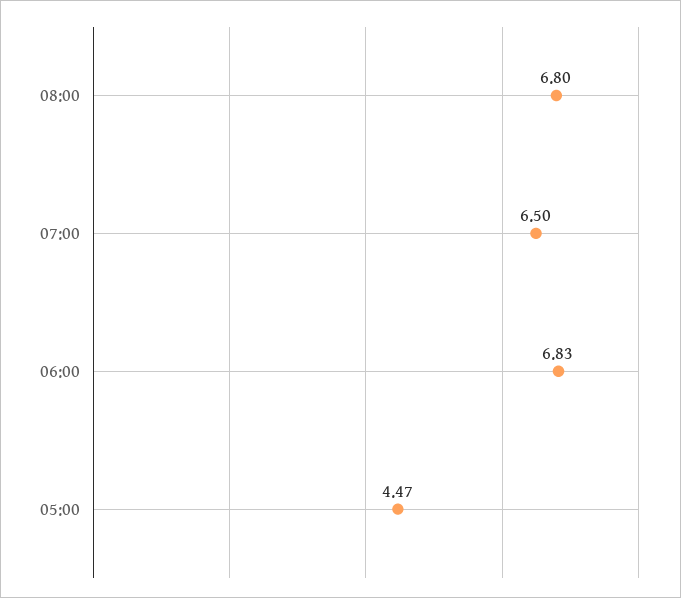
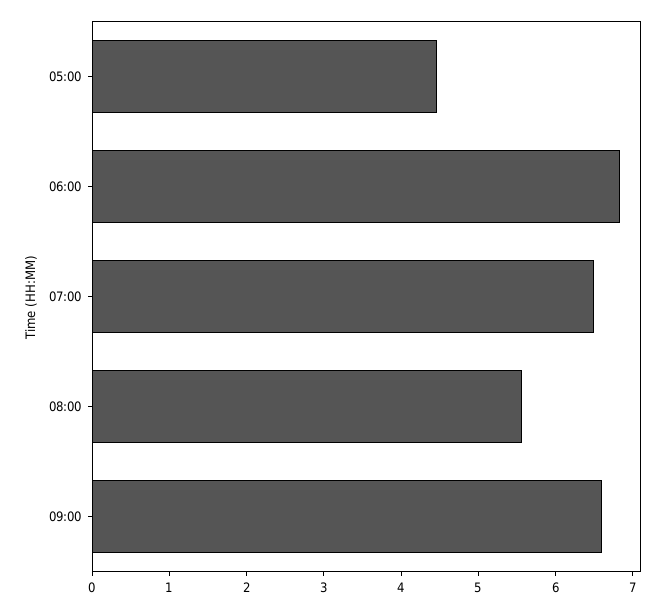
08:00: 6.8 -> 5.6
09:00: none -> 6.6

